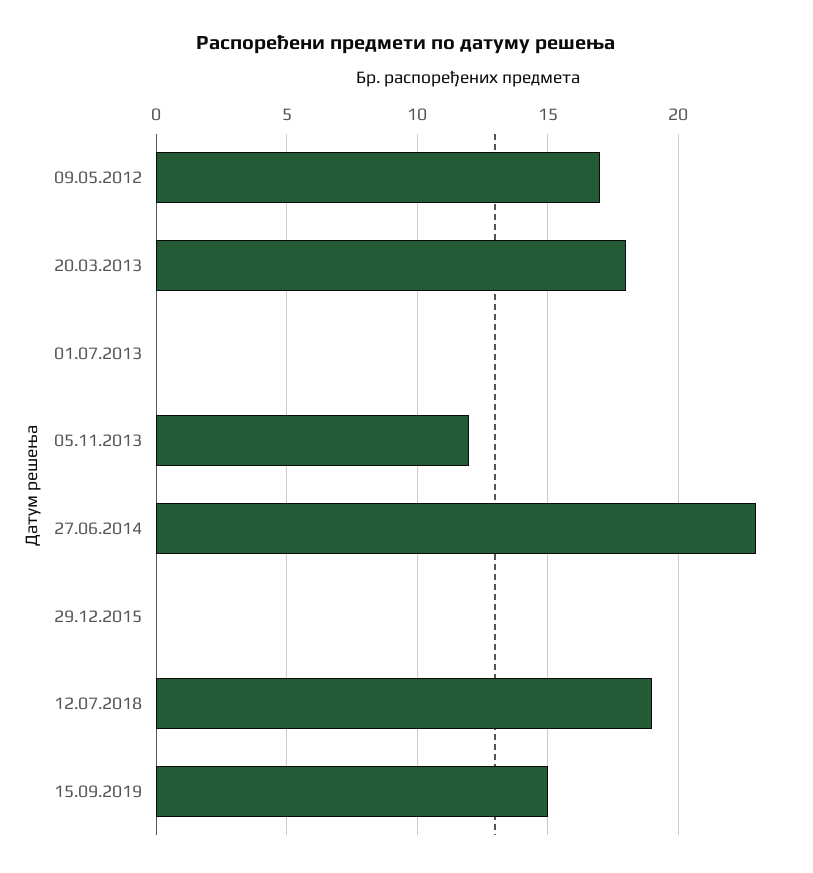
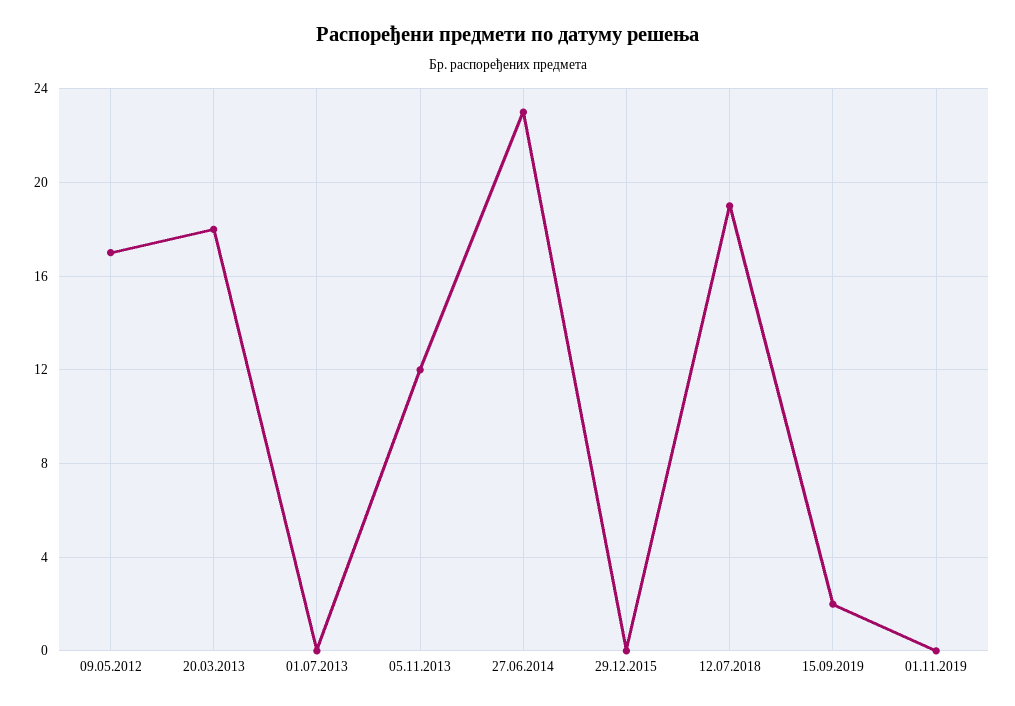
15.09.2019: 15 -> 2
01.11.2019: none -> 0

